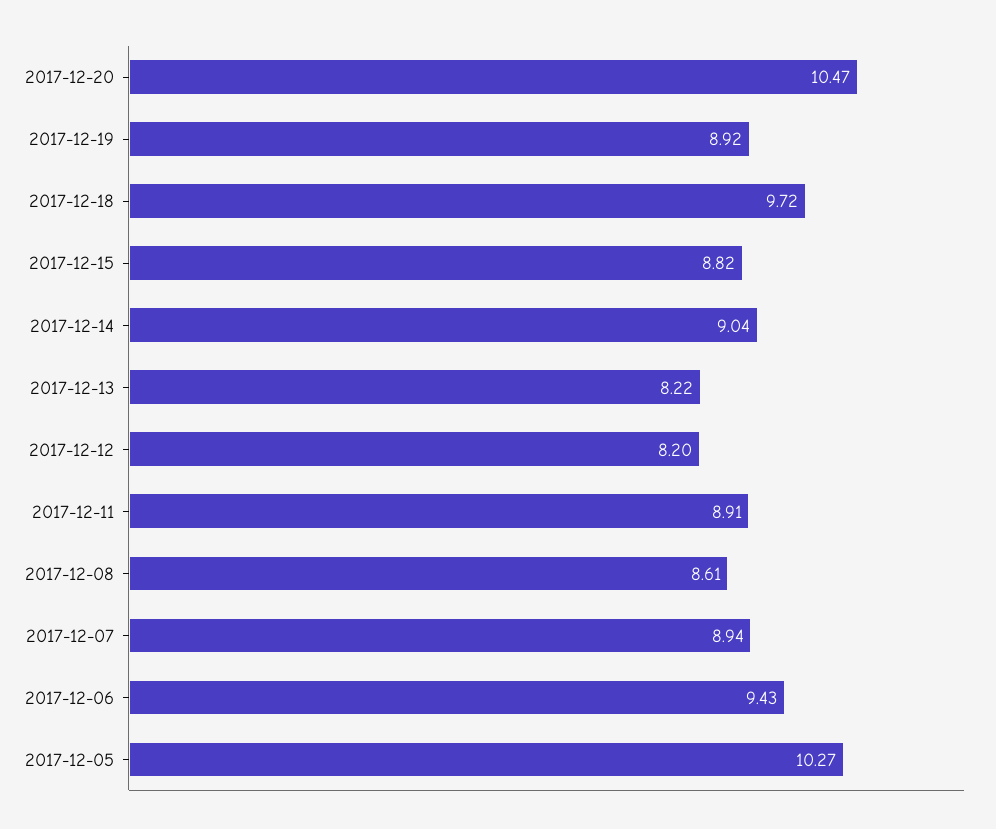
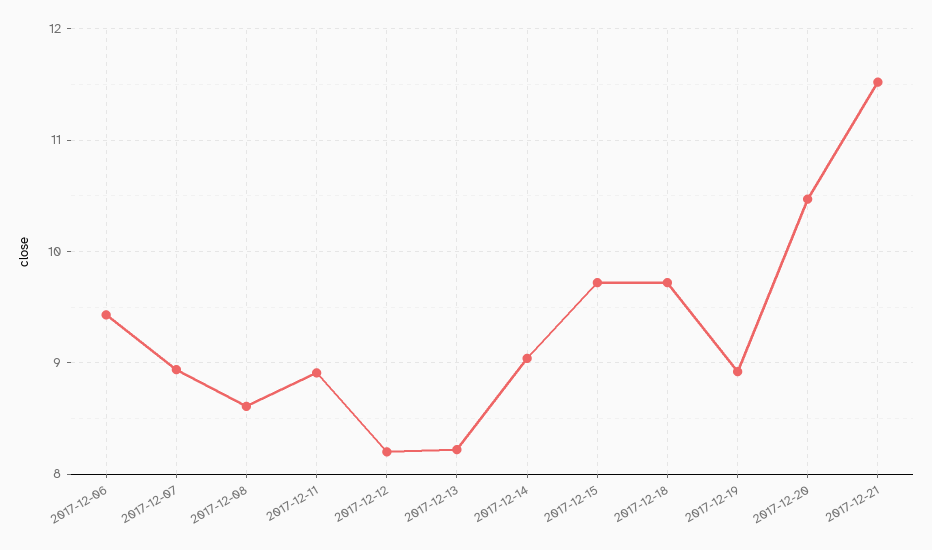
2017-12-15: 8.82 -> 9.7
2017-12-05: 10.27 -> none
2017-12-21: none -> 11.5

